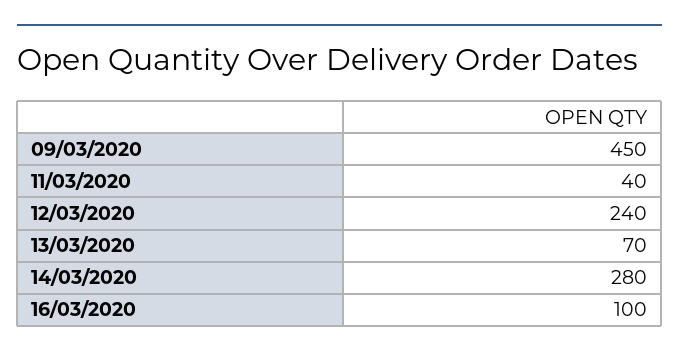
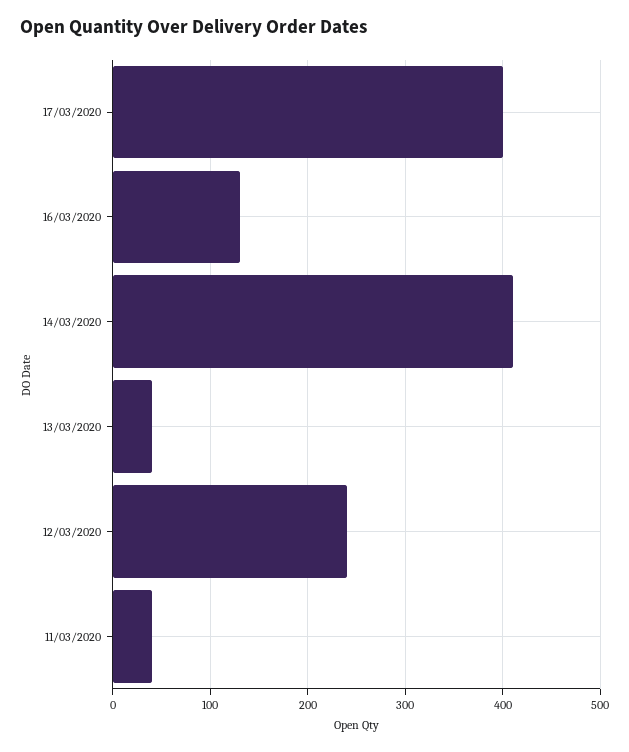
09/03/2020: 450 -> none
13/03/2020: 70 -> 40
14/03/2020: 280 -> 410
16/03/2020: 100 -> 130
17/03/2020: none -> 400

